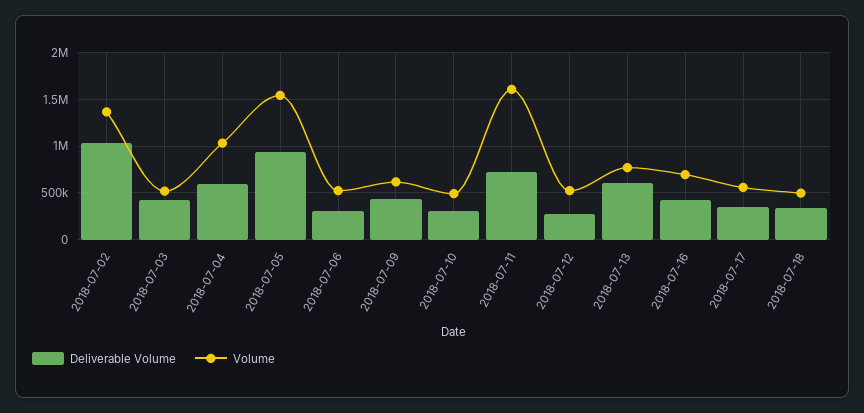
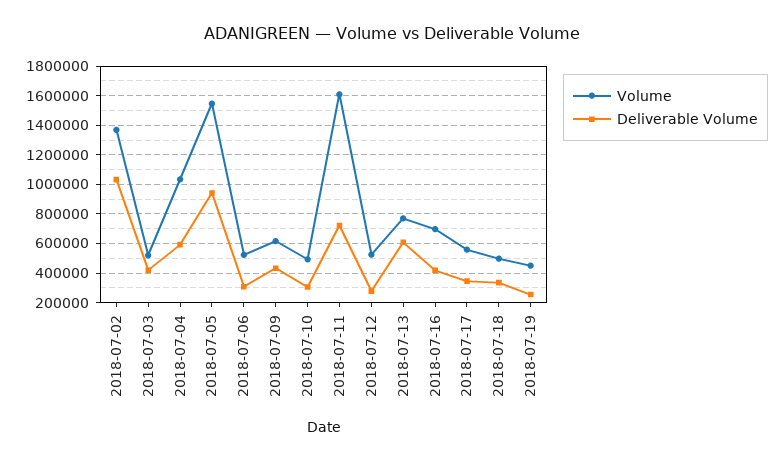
Volume, 2018-07-19: none -> 450000
Deliverable Volume, 2018-07-19: none -> 250000

